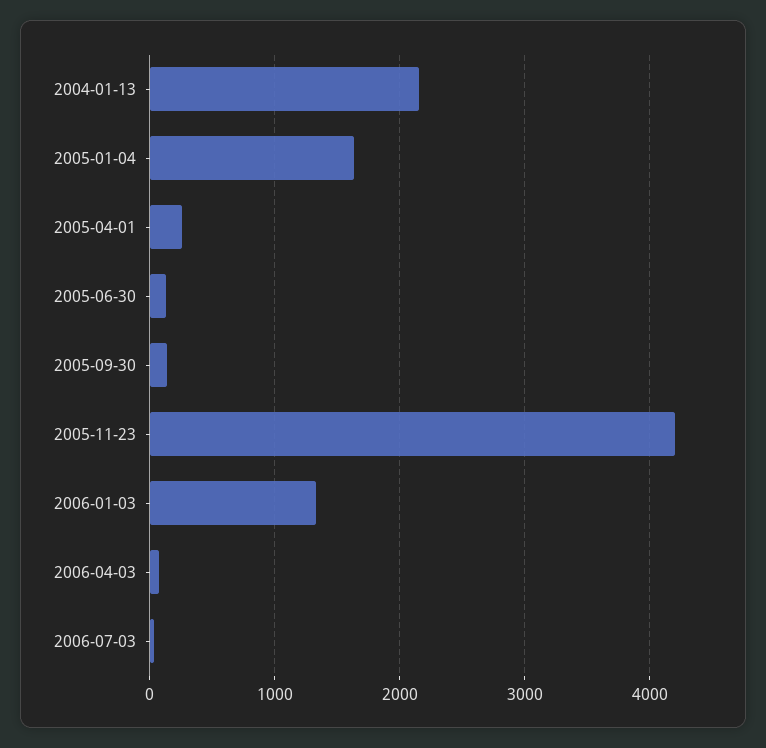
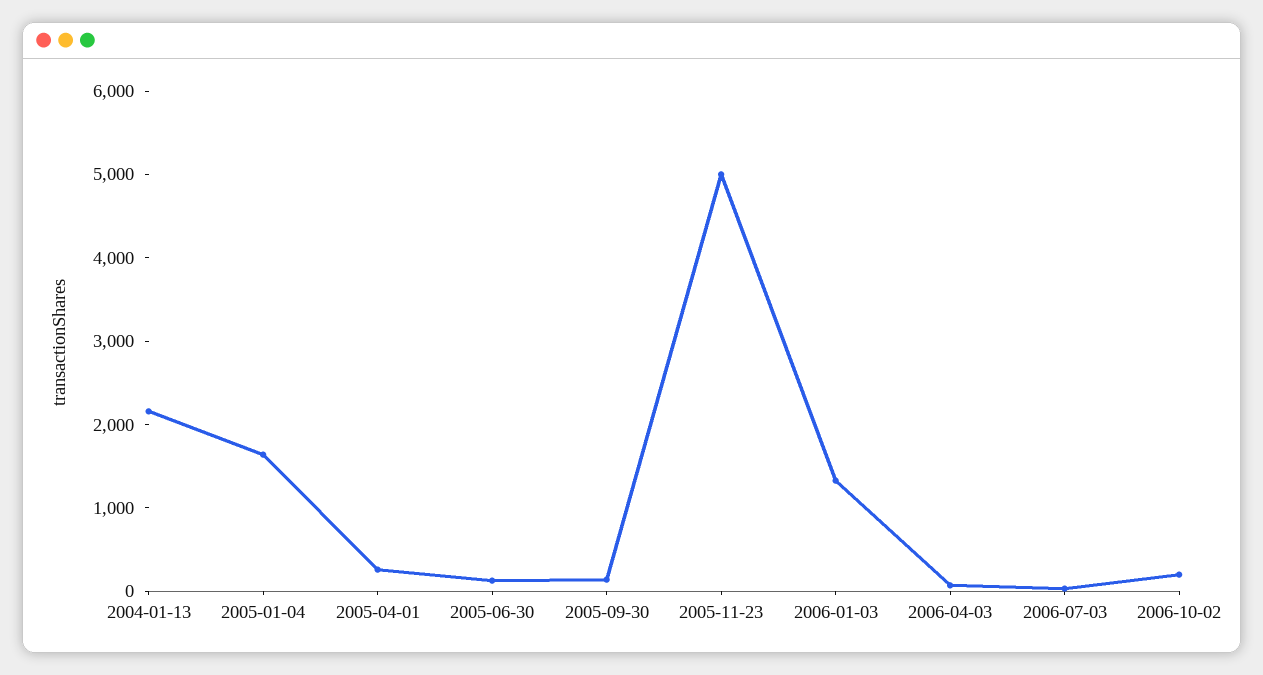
2005-11-23: 4200 -> 5000
2006-10-02: none -> 200

